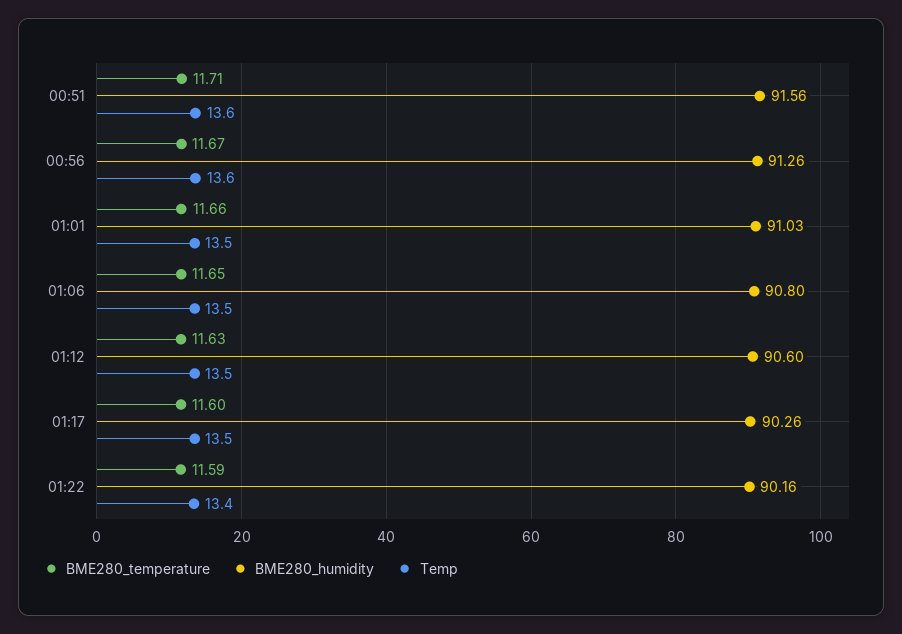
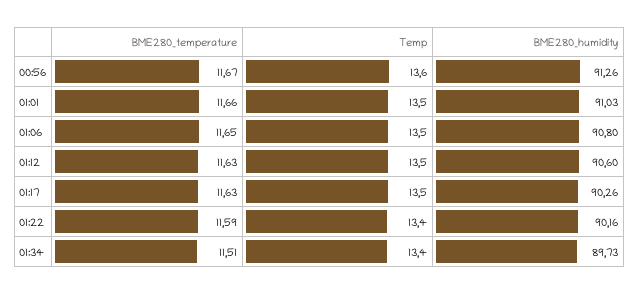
BME280_temperature, 00:51: 11.71 -> none
BME280_humidity, 00:51: 91.56 -> none
Temp, 00:51: 13.6 -> none
BME280_temperature, 01:17: 11.6 -> 11.63
BME280_temperature, 01:34: none -> 11.51
Temp, 01:34: none -> 13.4
BME280_humidity, 01:34: none -> 89.73

